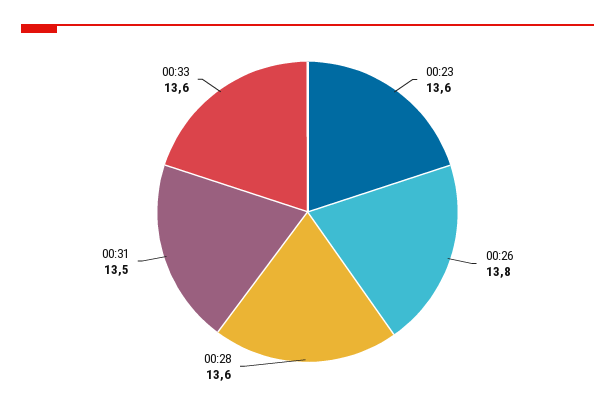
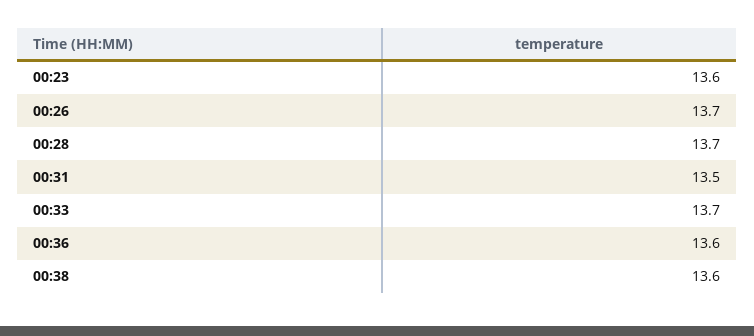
00:26: 13.8 -> 13.7
00:28: 13.6 -> 13.7
00:33: 13.6 -> 13.7
00:36: none -> 13.6
00:38: none -> 13.6

